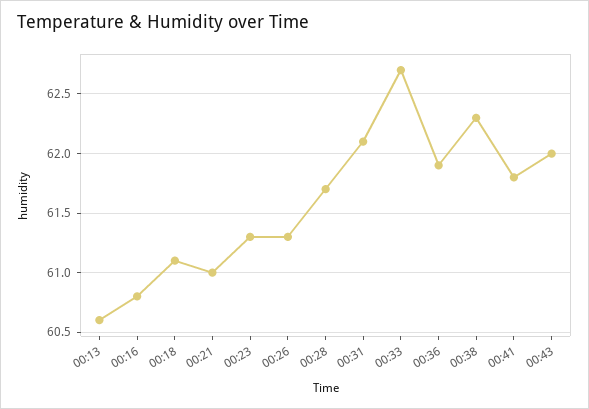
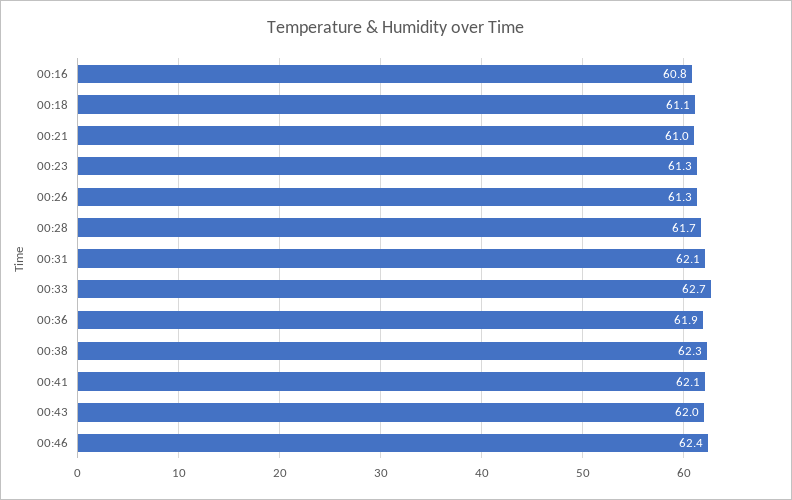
00:13: 60.6 -> none
00:41: 61.8 -> 62.1
00:46: none -> 62.4

